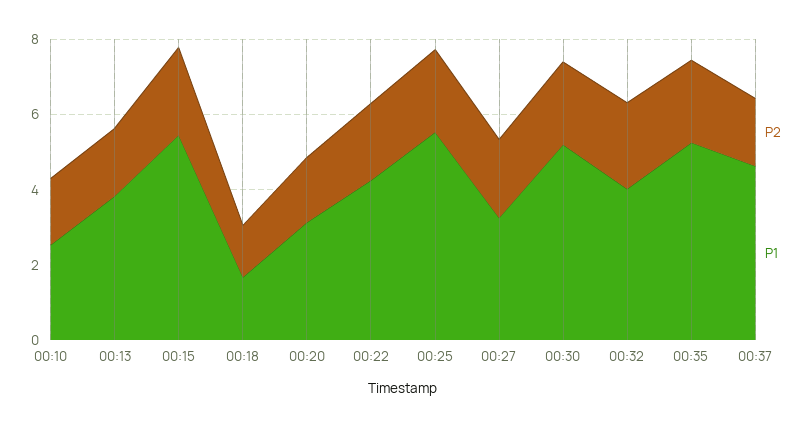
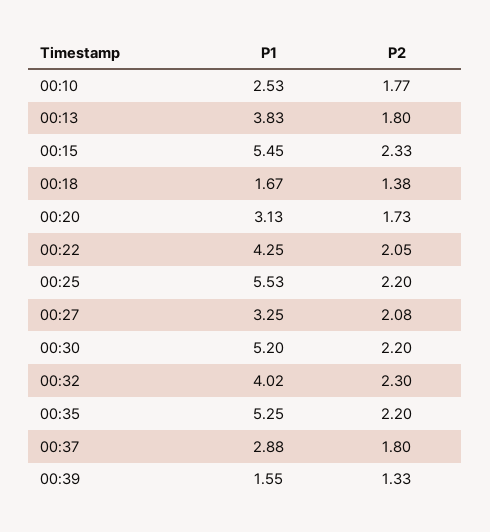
P1, 00:37: 4.5 -> 2.88
P1, 00:39: none -> 1.55
P2, 00:39: none -> 1.33

